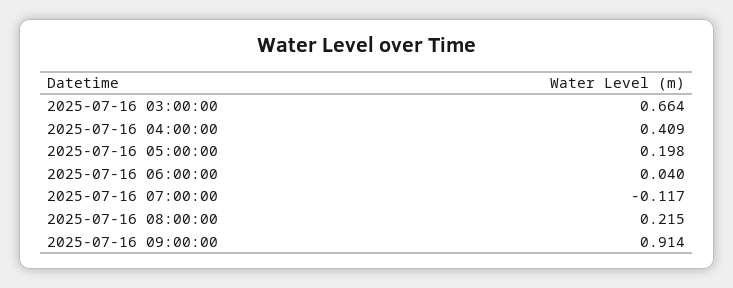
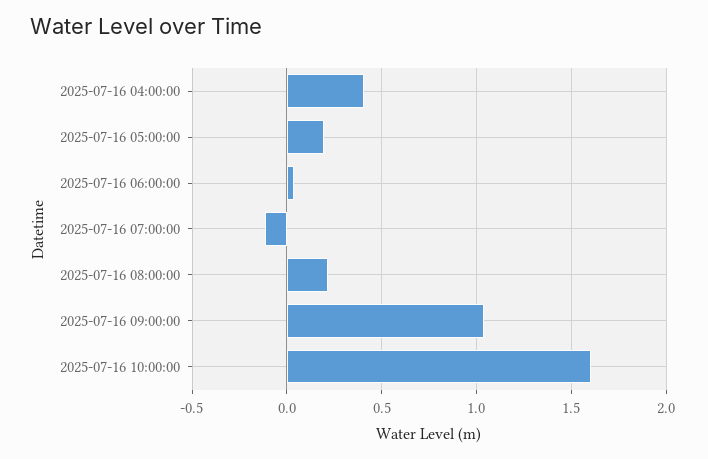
2025-07-16 03:00:00: 0.664 -> none
2025-07-16 09:00:00: 0.914 -> 1.05
2025-07-16 10:00:00: none -> 1.6

